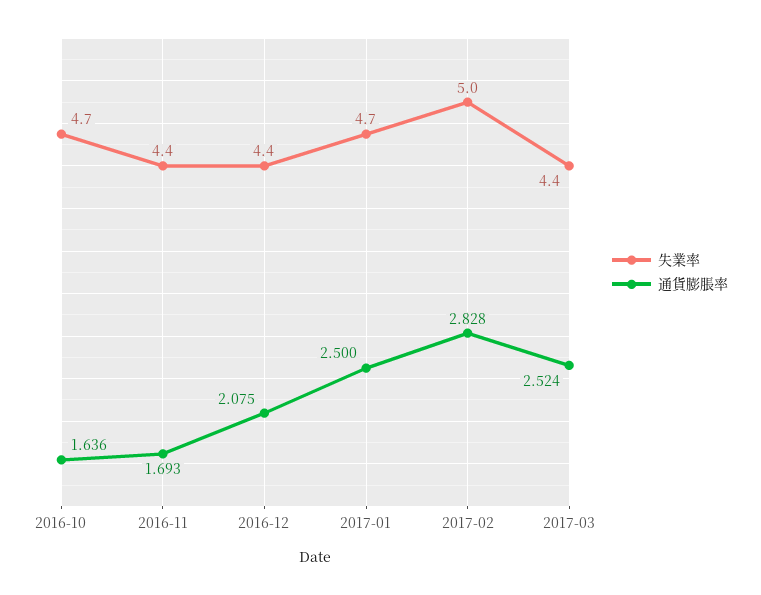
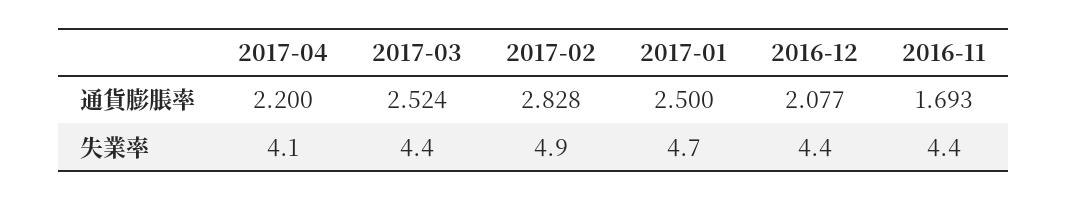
失業率, 2016-10: 4.7 -> none
通貨膨脹率, 2016-10: 1.636 -> none
通貨膨脹率, 2016-12: 2.075 -> 2.077
失業率, 2017-02: 5 -> 4.9
通貨膨脹率, 2017-04: none -> 2.2
失業率, 2017-04: none -> 4.1

